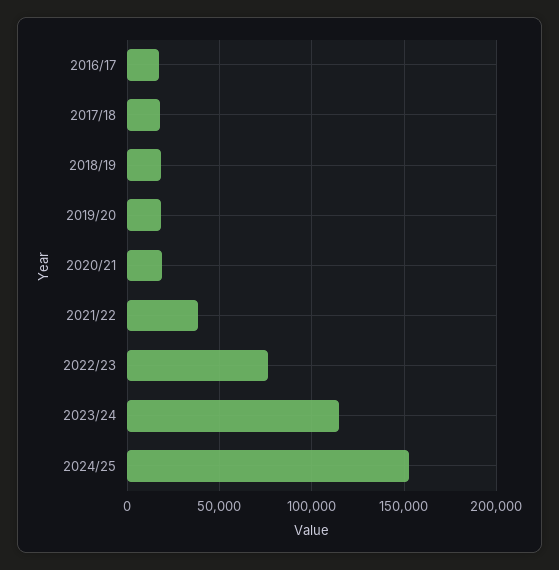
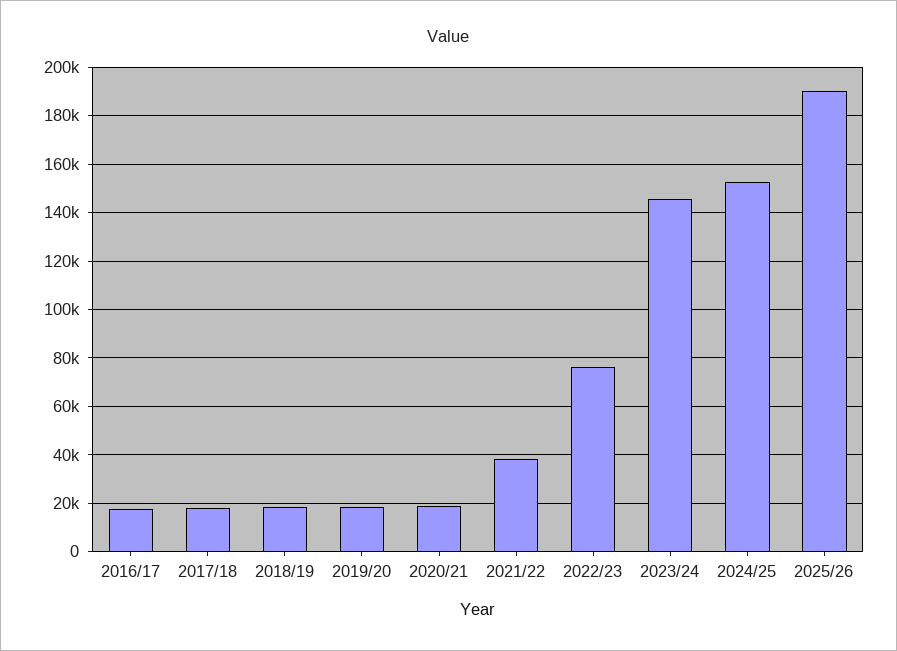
2023/24: 115000 -> 145000
2025/26: none -> 190000

